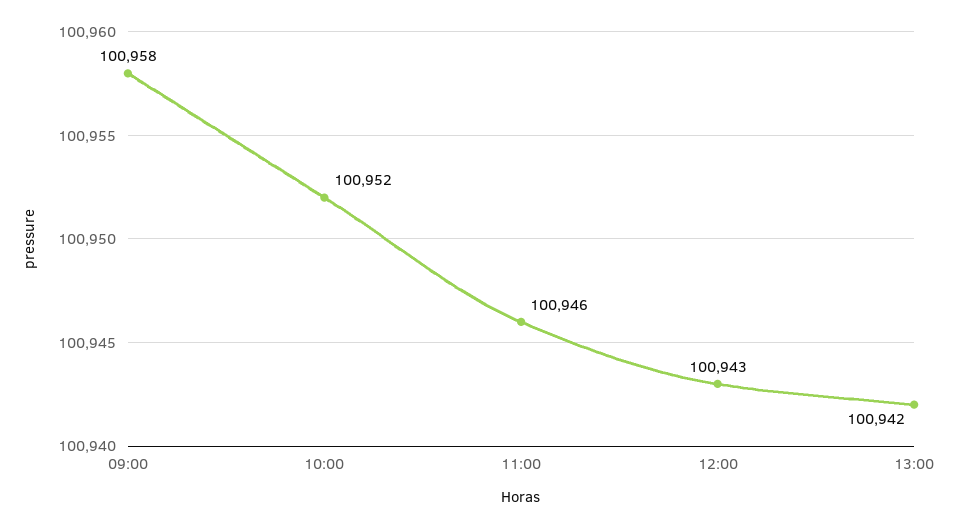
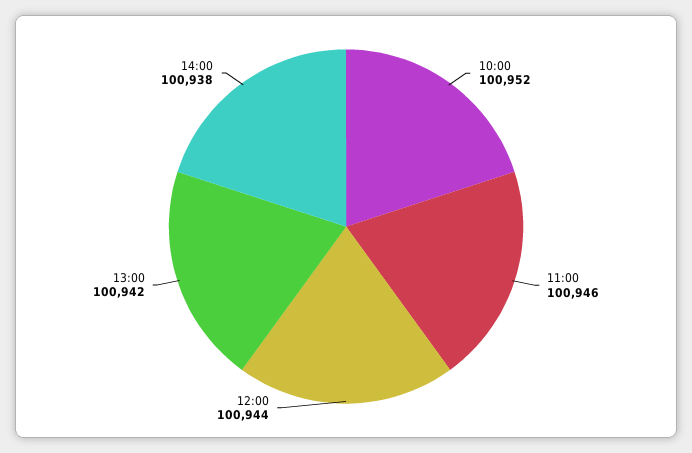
09:00: 100958 -> none
12:00: 100943 -> 100944
14:00: none -> 100938

